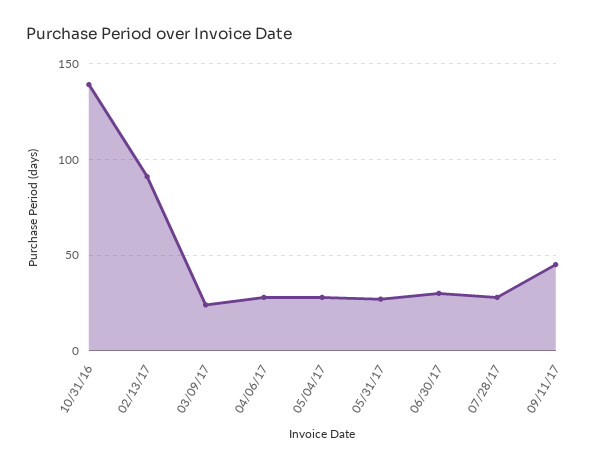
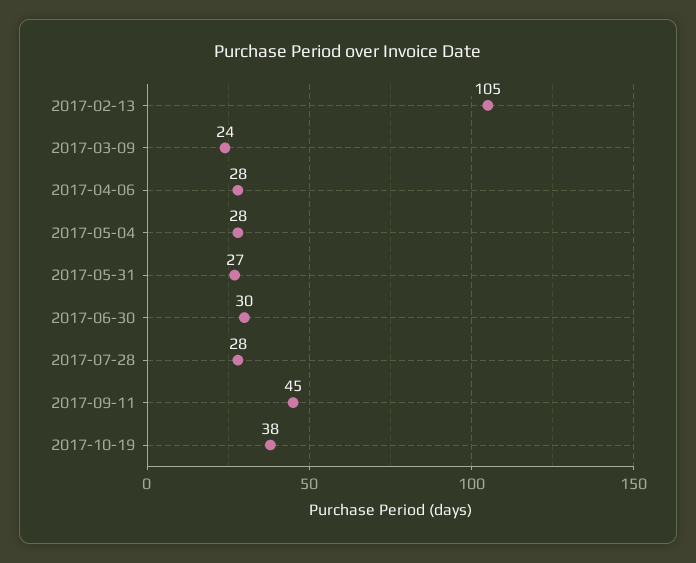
10/31/16: 140 -> none
02/13/17: 90 -> 105
2017-10-19: none -> 38

